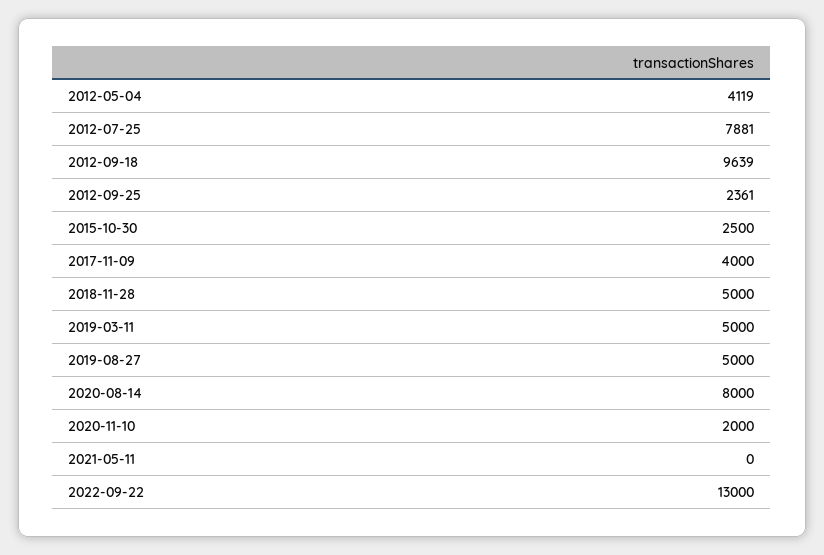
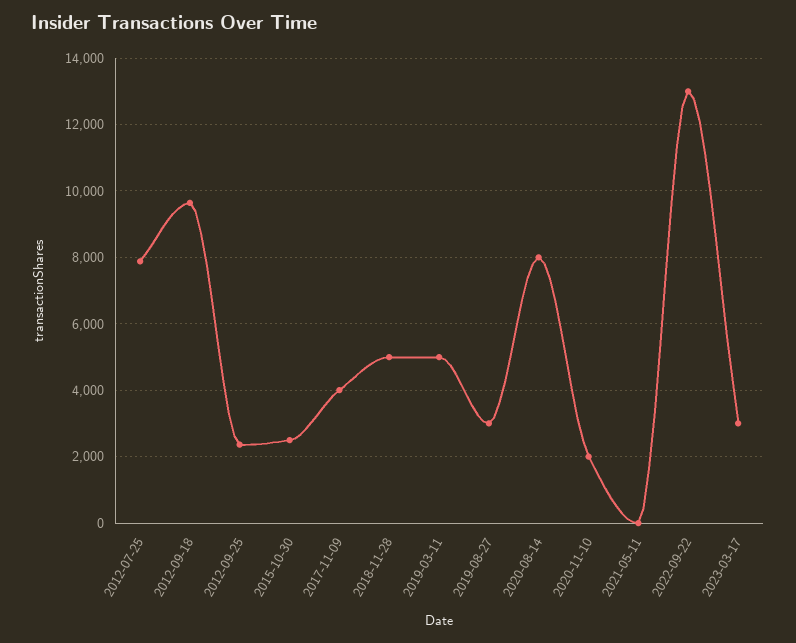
2012-05-04: 4119 -> none
2019-08-27: 5000 -> 3000
2023-03-17: none -> 3000

